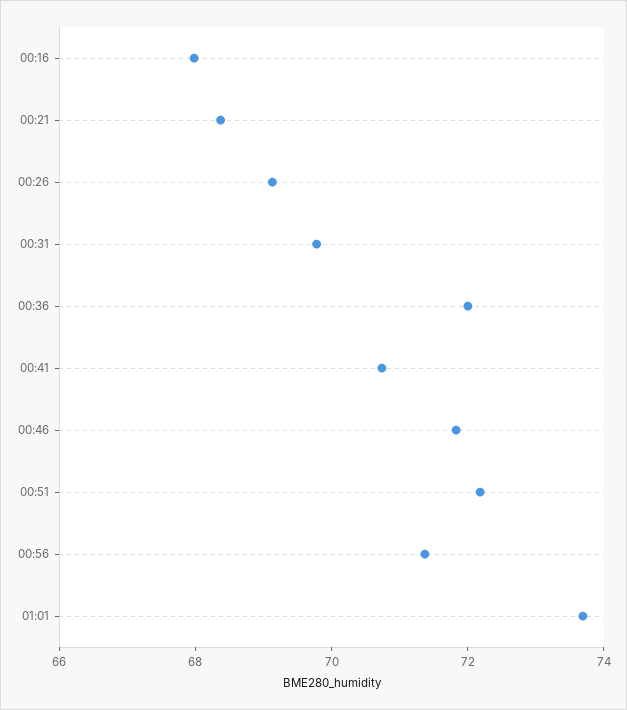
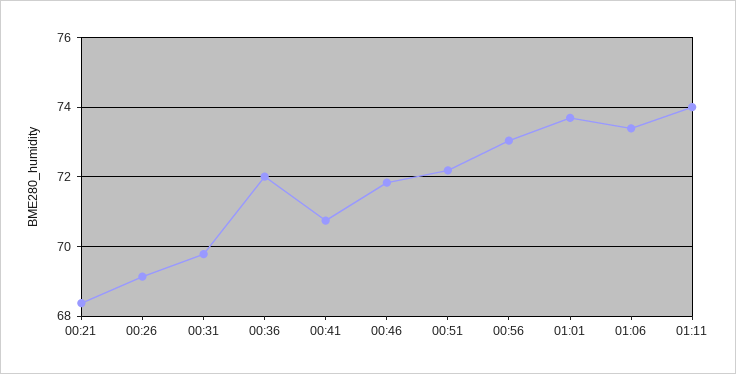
00:16: 68 -> none
00:56: 71.5 -> 73
01:06: none -> 73.4
01:11: none -> 74

